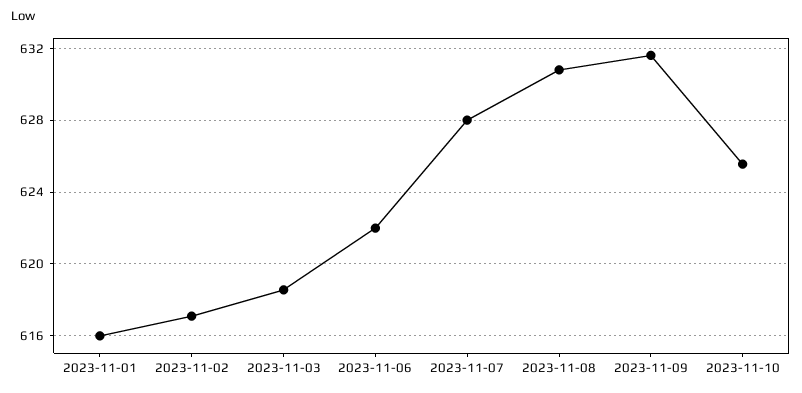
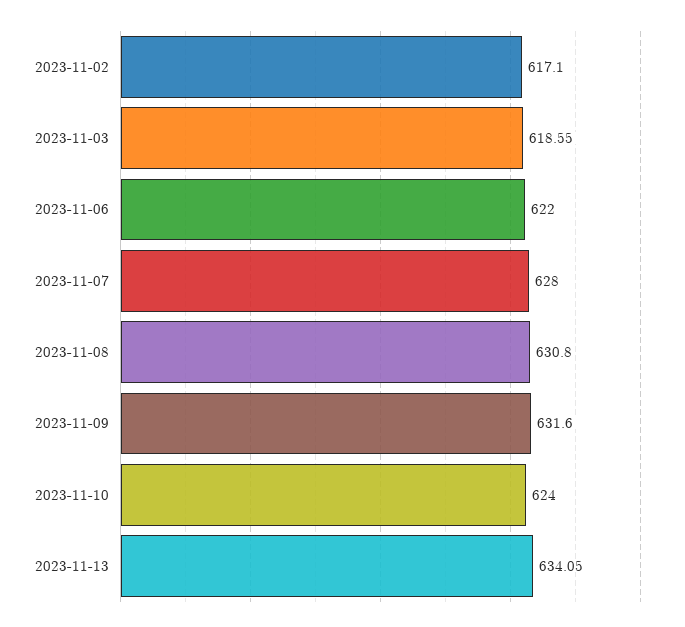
2023-11-01: 616 -> none
2023-11-10: 625.5 -> 624
2023-11-13: none -> 634.05

